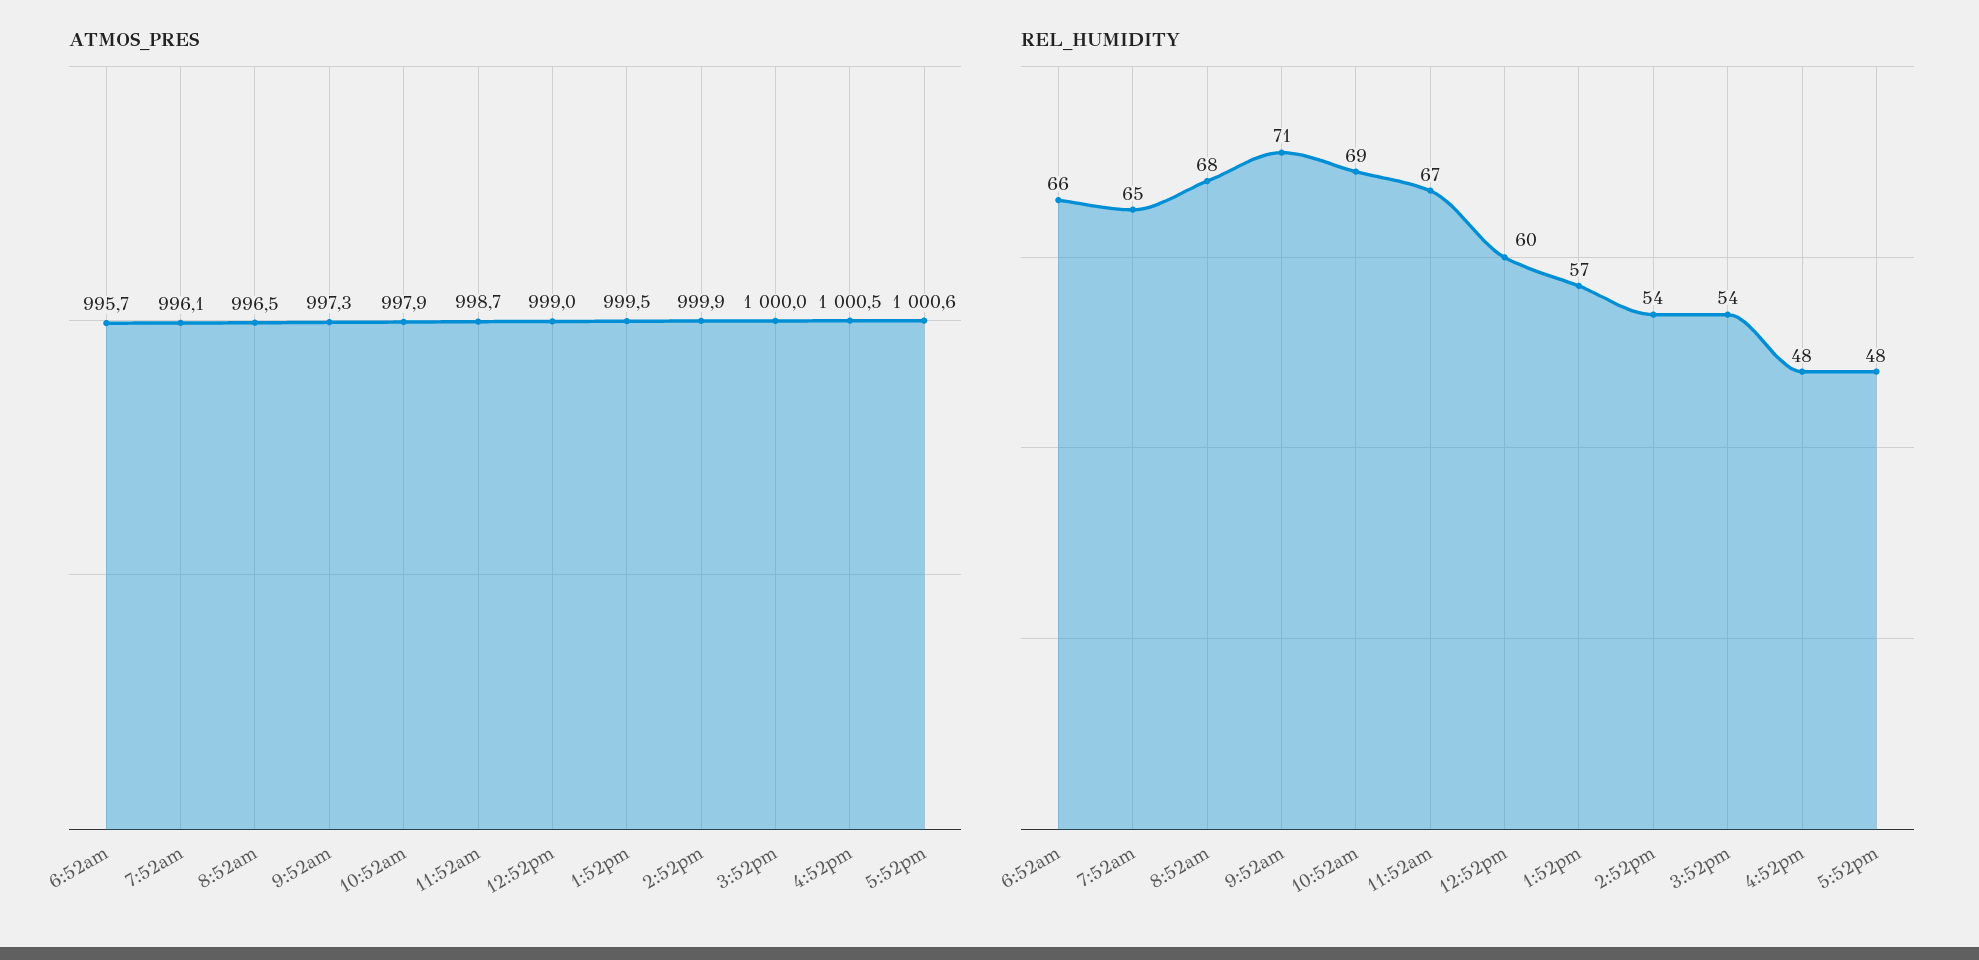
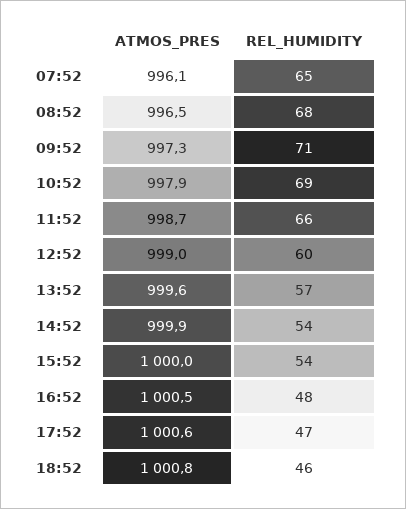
ATMOS_PRES, 6:52am: 995.7 -> none
ATMOS_PRES, 1:52pm: 999.5 -> 999.6
REL_HUMIDITY, 6:52am: 66 -> none
REL_HUMIDITY, 11:52am: 67 -> 66
REL_HUMIDITY, 5:52pm: 48 -> 47
ATMOS_PRES, 18:52: none -> 1000.8
REL_HUMIDITY, 18:52: none -> 46

